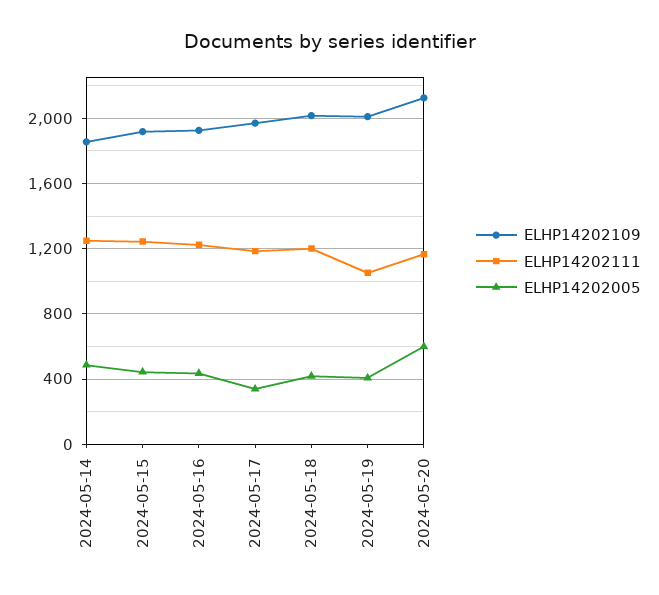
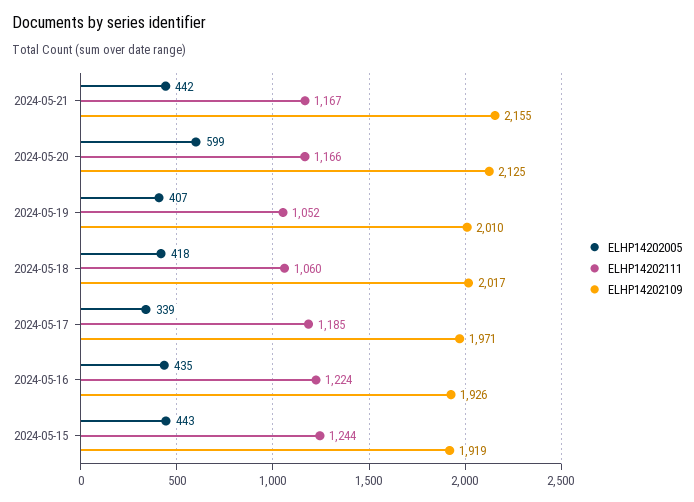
ELHP14202109, 2024-05-14: 1850 -> none
ELHP14202111, 2024-05-14: 1250 -> none
ELHP14202005, 2024-05-14: 500 -> none
ELHP14202111, 2024-05-18: 1200 -> 1060
ELHP14202005, 2024-05-21: none -> 442
ELHP14202111, 2024-05-21: none -> 1167
ELHP14202109, 2024-05-21: none -> 2155

